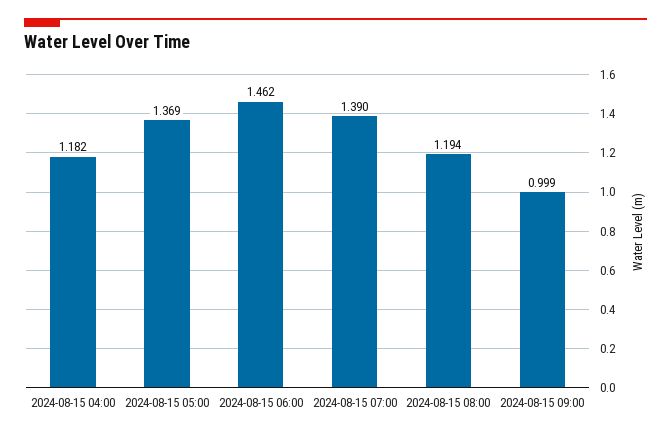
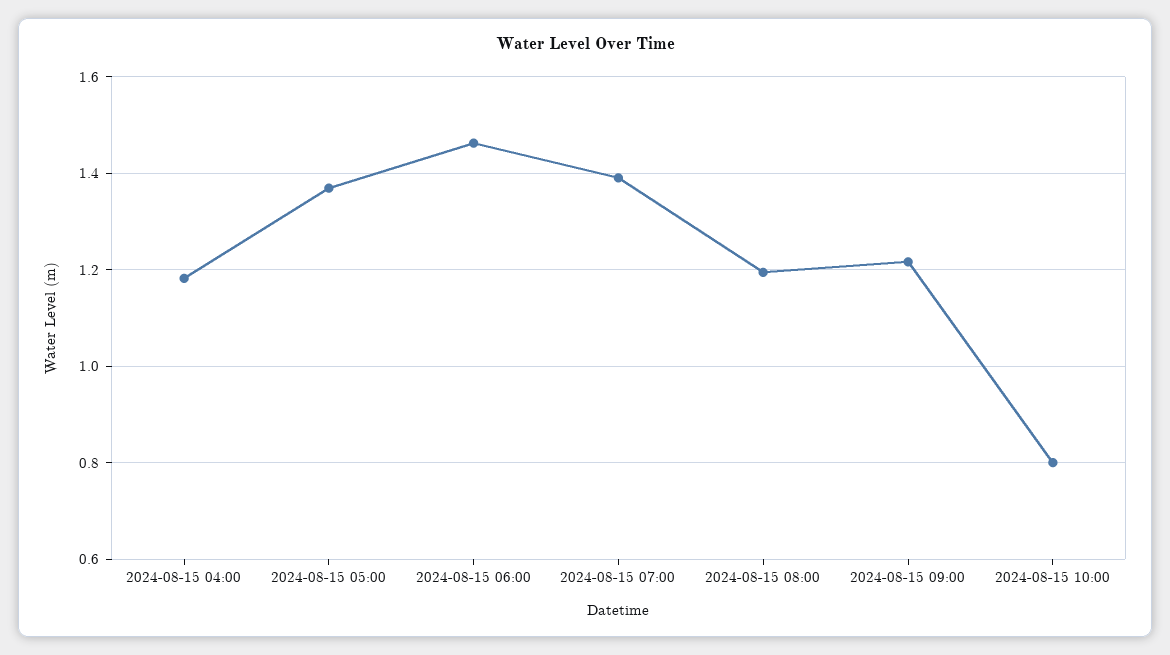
2024-08-15 09:00: 0.999 -> 1.22
2024-08-15 10:00: none -> 0.8

